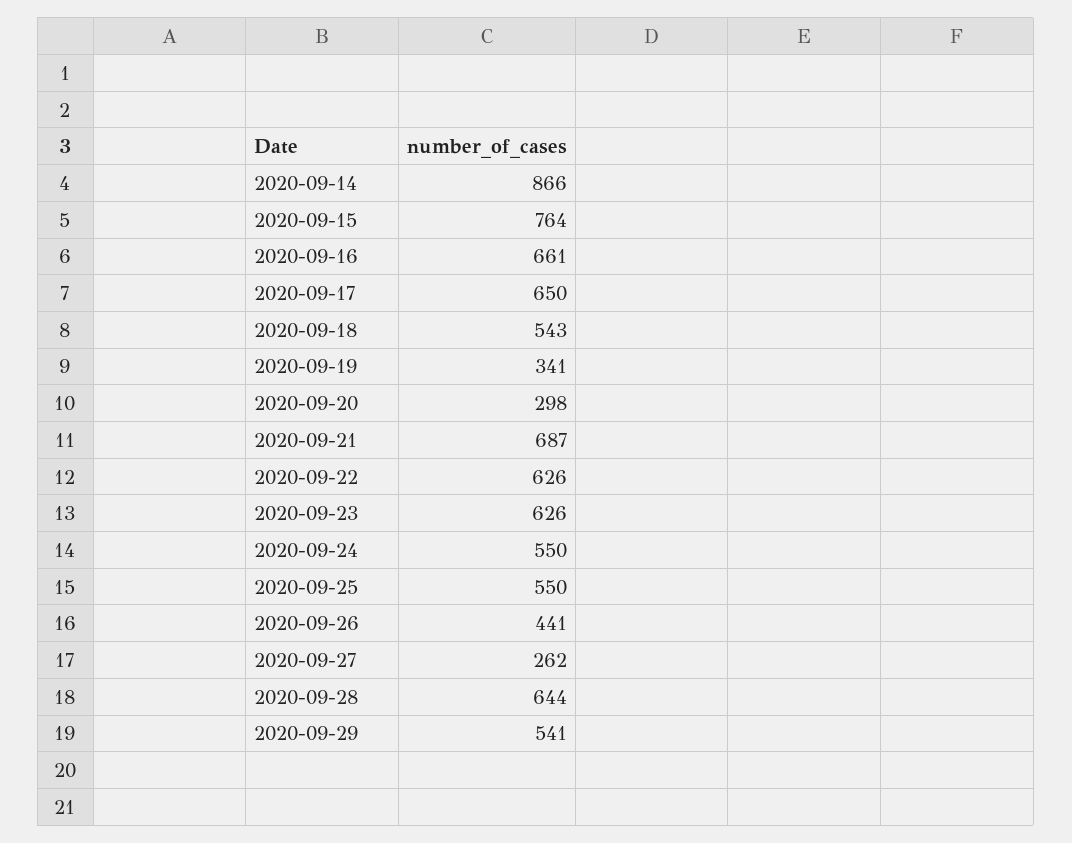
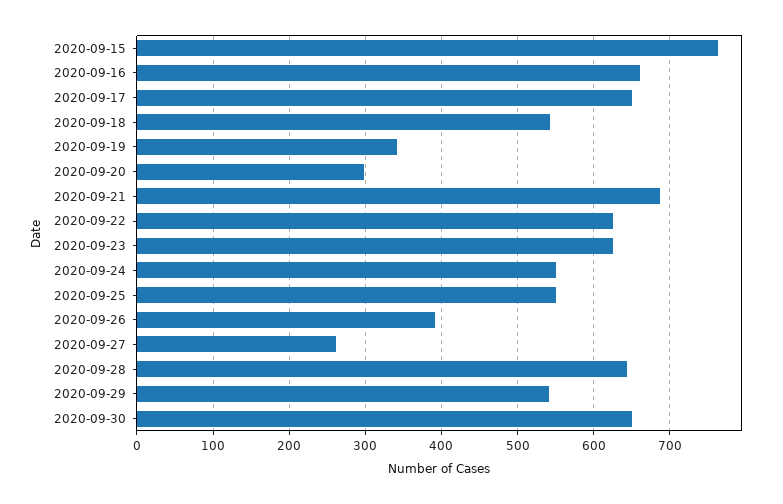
2020-09-14: 866 -> none
2020-09-26: 441 -> 390
2020-09-30: none -> 650

